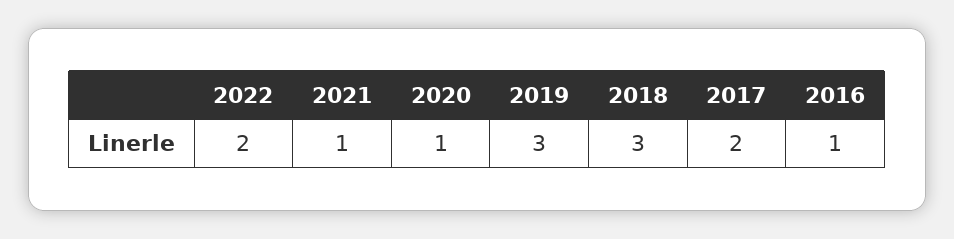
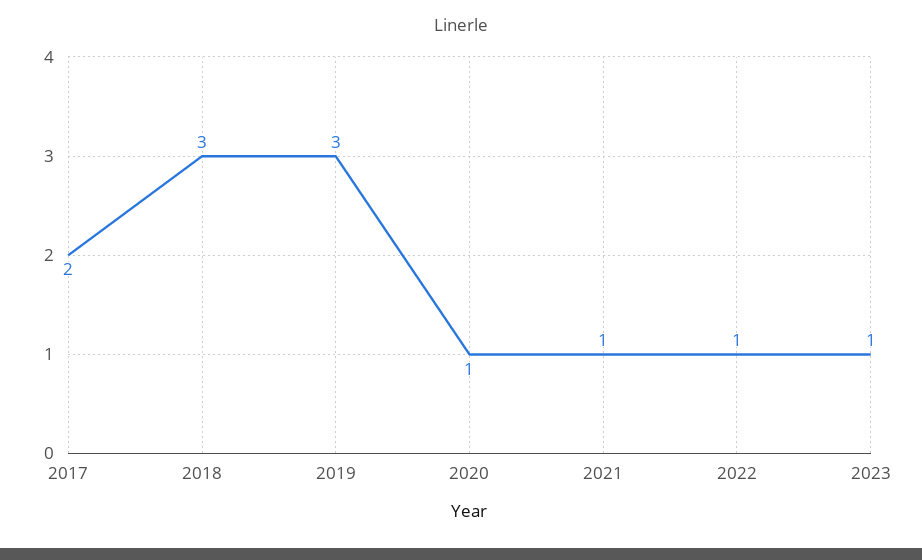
2022: 2 -> 1
2016: 1 -> none
2023: none -> 1

